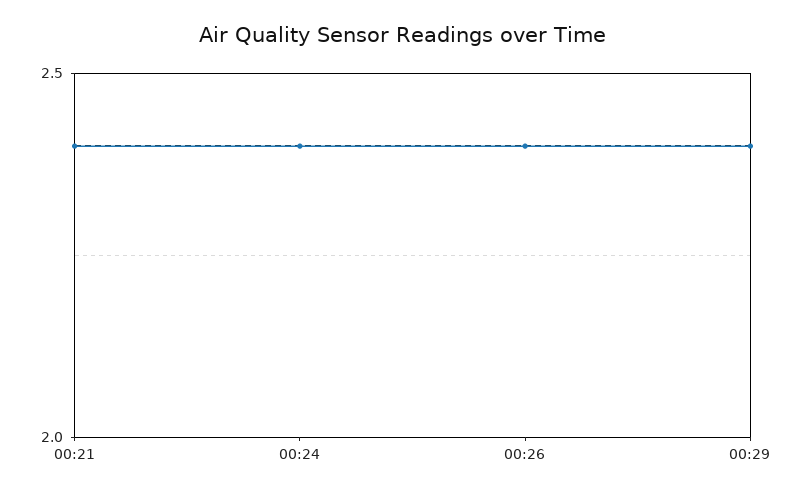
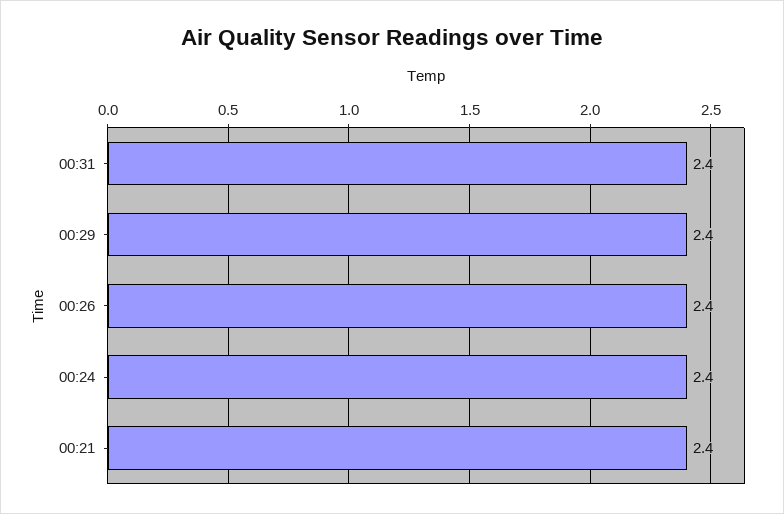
00:31: none -> 2.4

